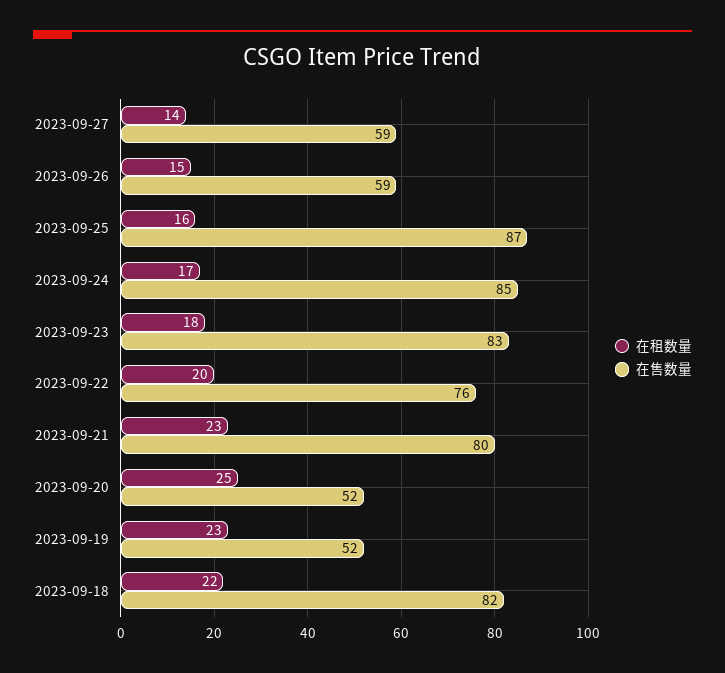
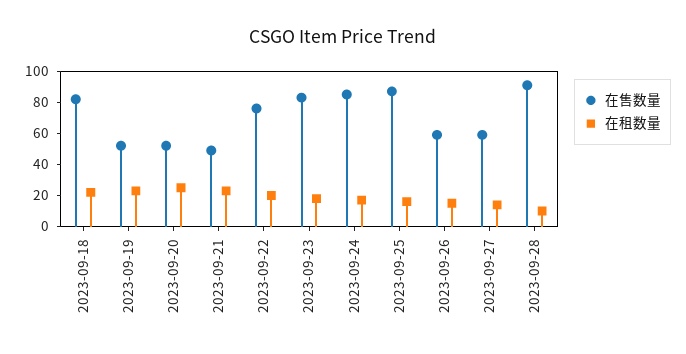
在售数量, 2023-09-21: 80 -> 50
在售数量, 2023-09-28: none -> 90
在租数量, 2023-09-28: none -> 10

